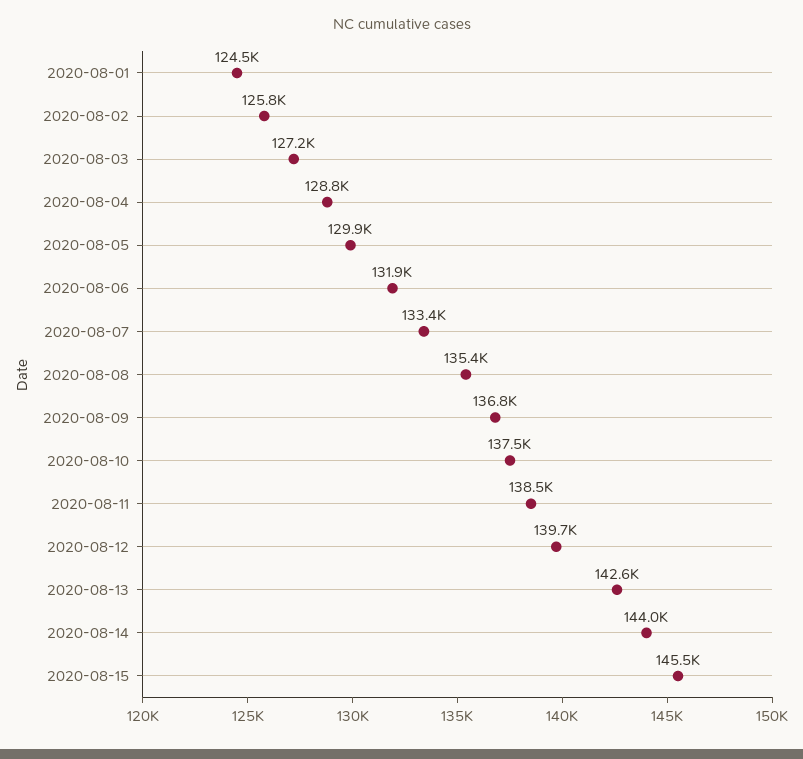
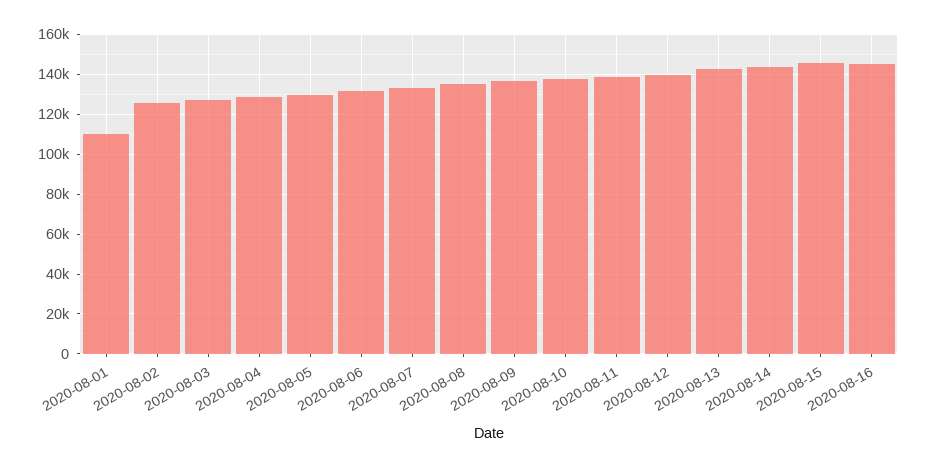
2020-08-01: 124500 -> 110000
2020-08-16: none -> 145000

